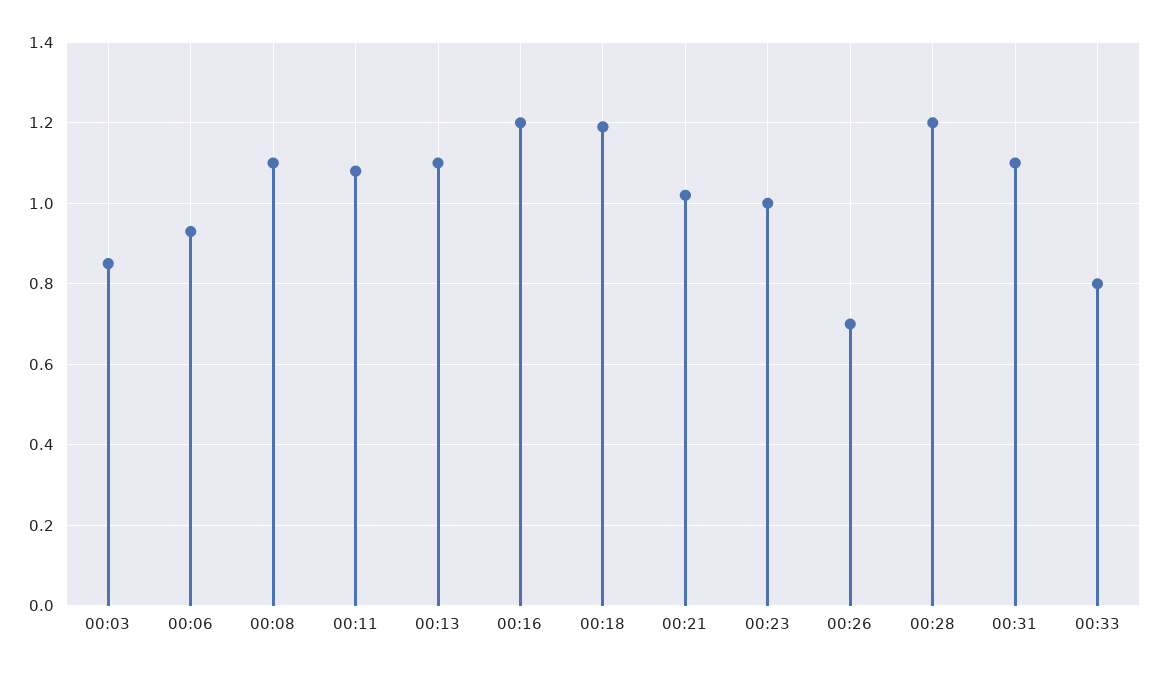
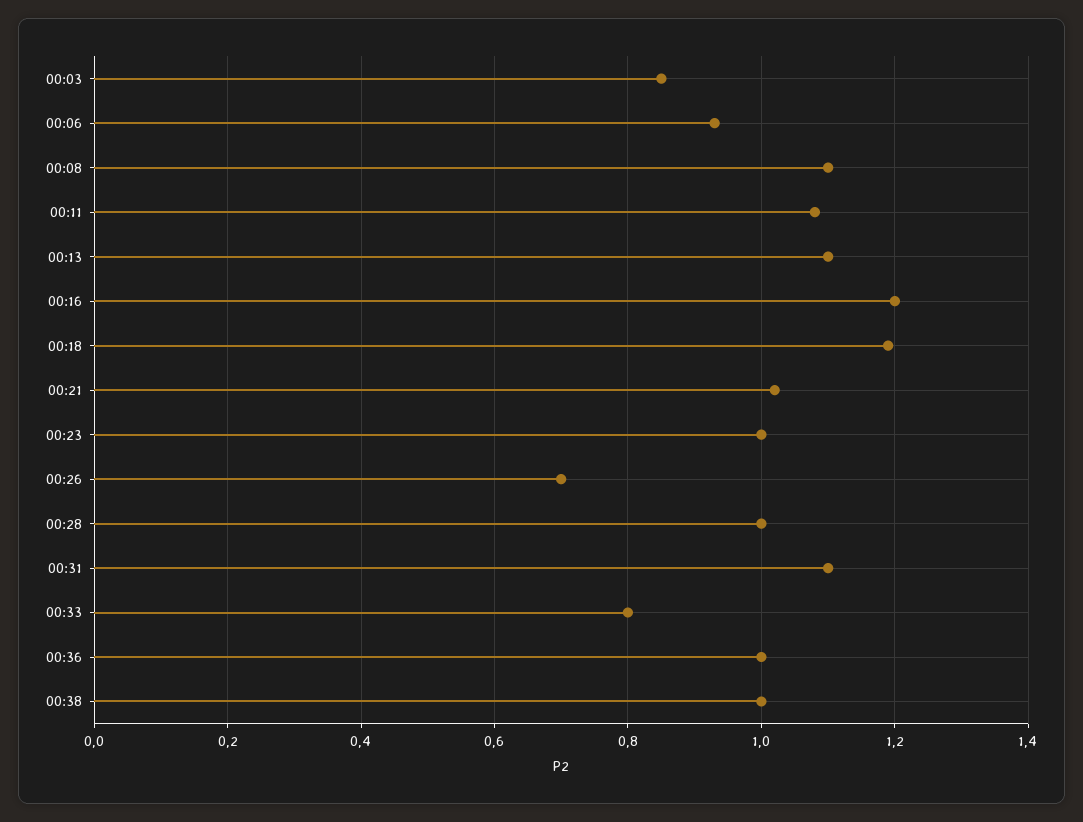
00:28: 1.2 -> 1
00:36: none -> 1
00:38: none -> 1

